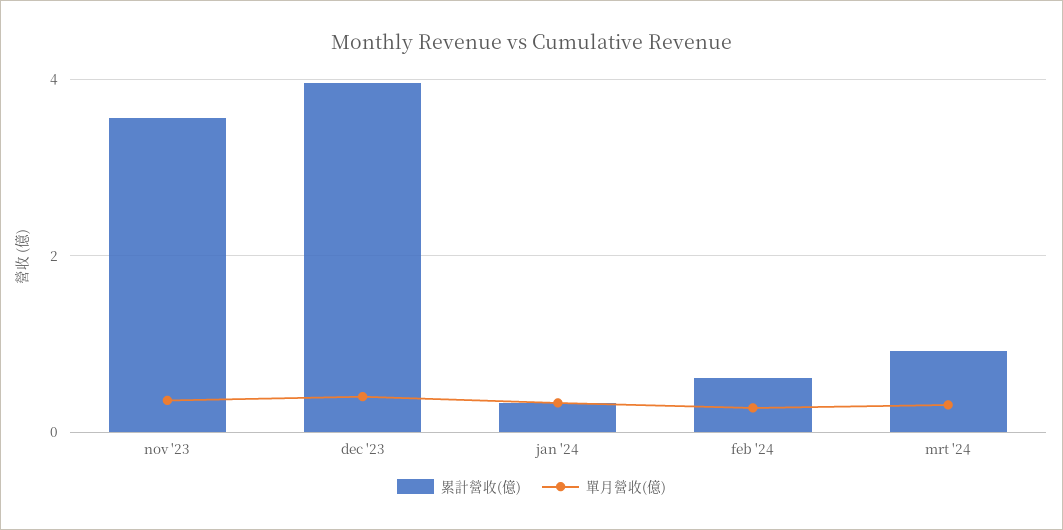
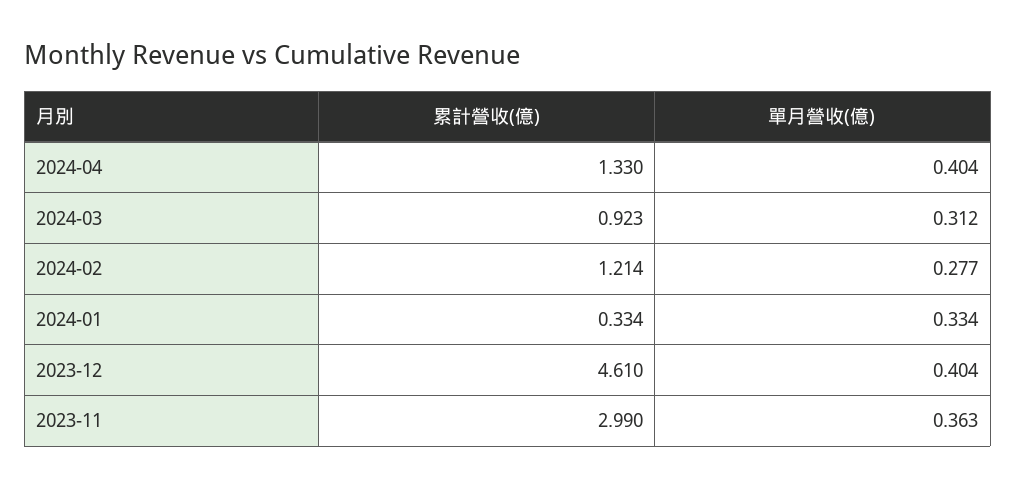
累計營收(億), nov '23: 3.6 -> 2.99
累計營收(億), dec '23: 4 -> 4.61
累計營收(億), feb '24: 0.6 -> 1.214
累計營收(億), 2024-04: none -> 1.33
單月營收(億), 2024-04: none -> 0.404

